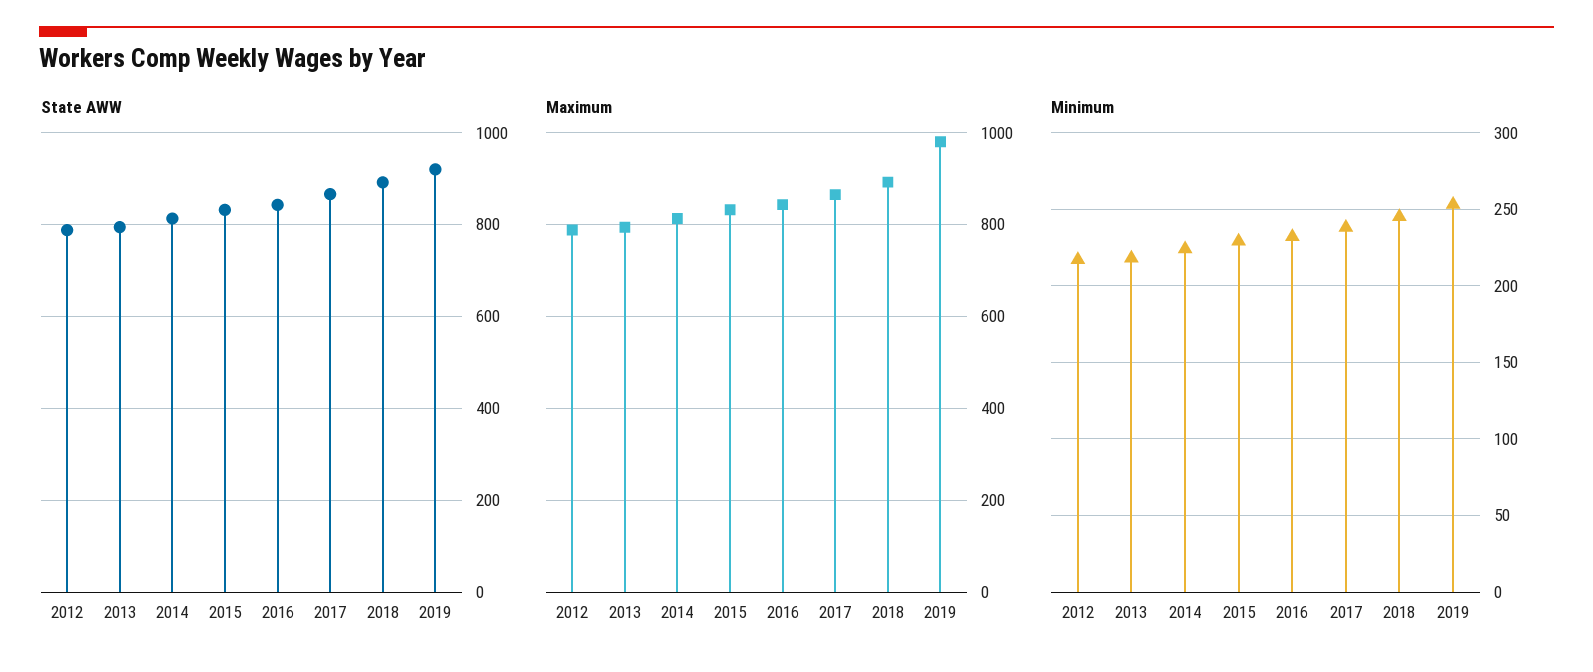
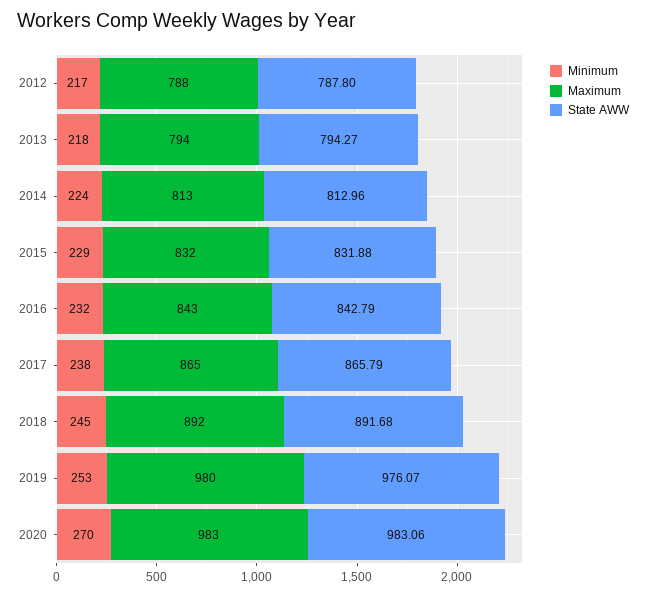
State AWW, 2019: 920 -> 976.07
Minimum, 2020: none -> 270
Maximum, 2020: none -> 983
State AWW, 2020: none -> 983.06

